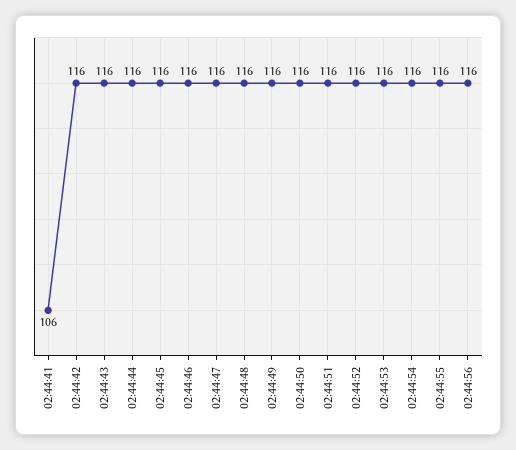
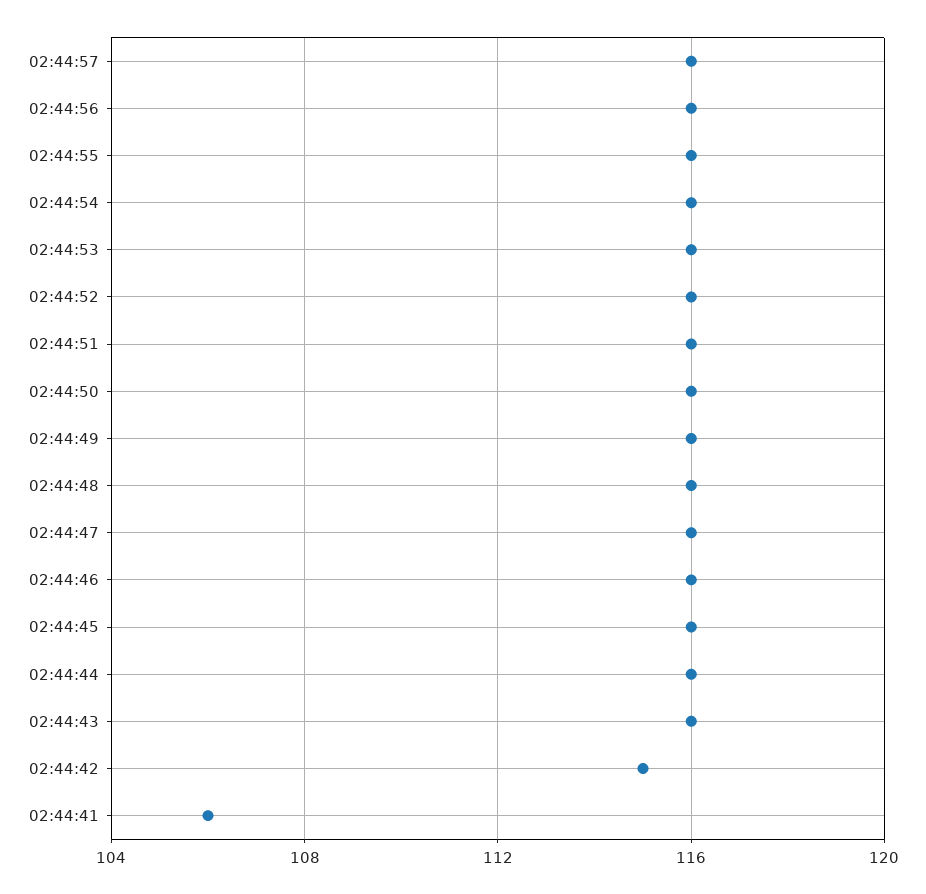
02:44:42: 116 -> 115
02:44:57: none -> 116

